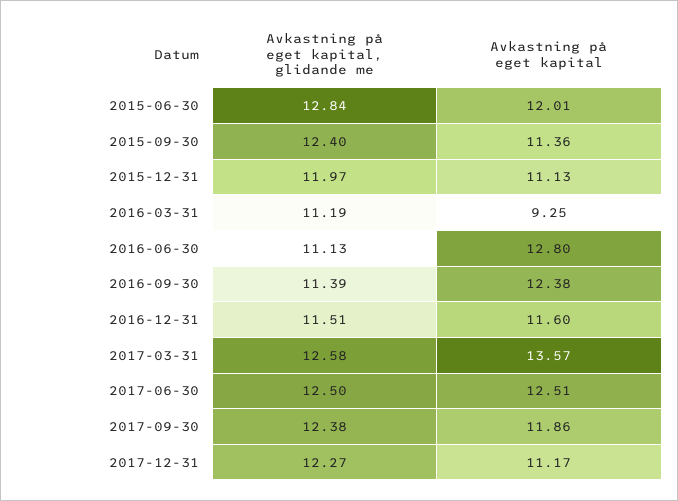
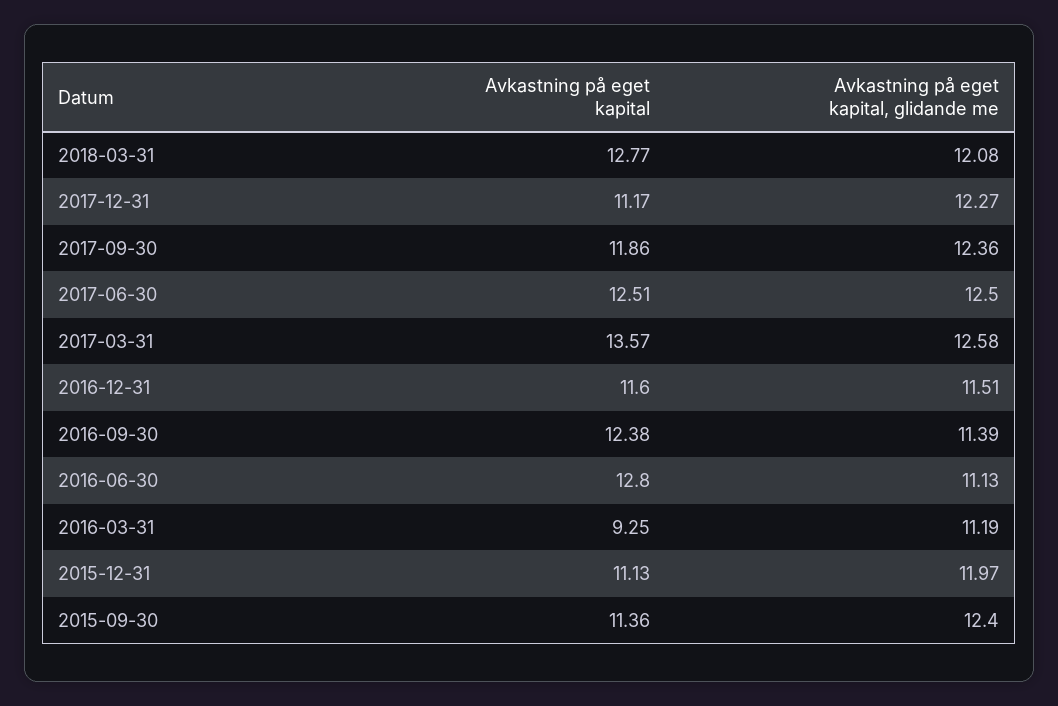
Avkastning på eget kapital, glidande me, 2015-06-30: 12.84 -> none
Avkastning på eget kapital, 2015-06-30: 12.01 -> none
Avkastning på eget kapital, glidande me, 2017-09-30: 12.38 -> 12.36
Avkastning på eget kapital, 2018-03-31: none -> 12.77
Avkastning på eget kapital, glidande me, 2018-03-31: none -> 12.08

